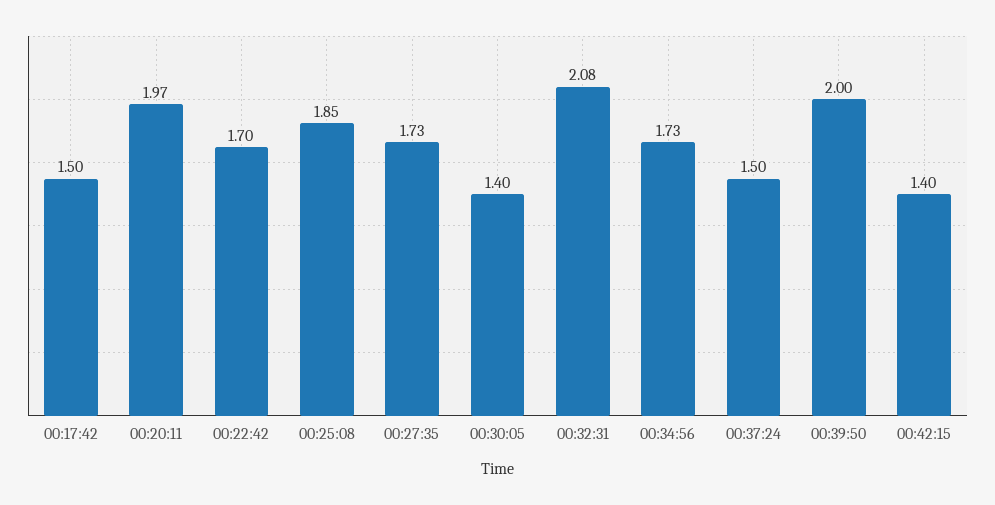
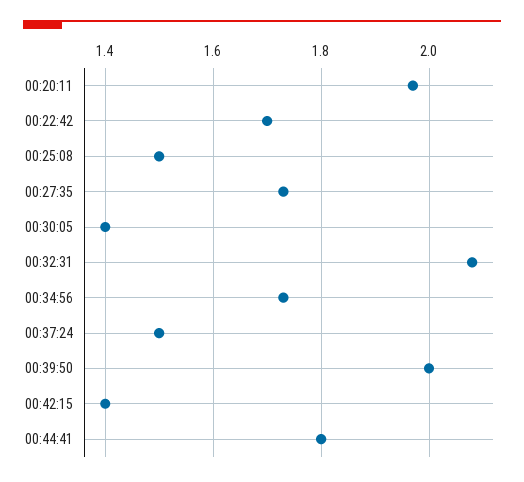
00:17:42: 1.5 -> none
00:25:08: 1.85 -> 1.5
00:44:41: none -> 1.8

